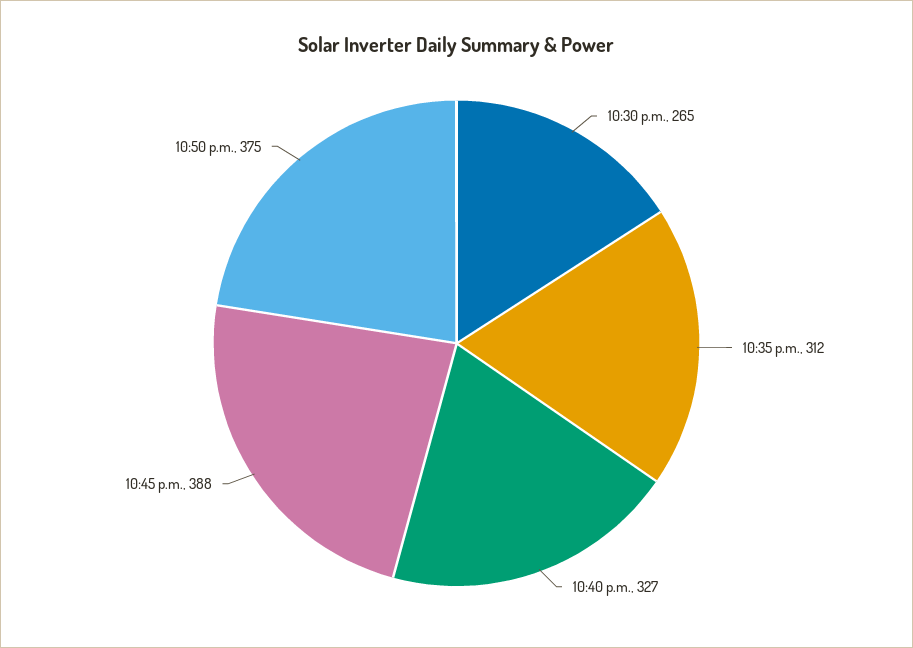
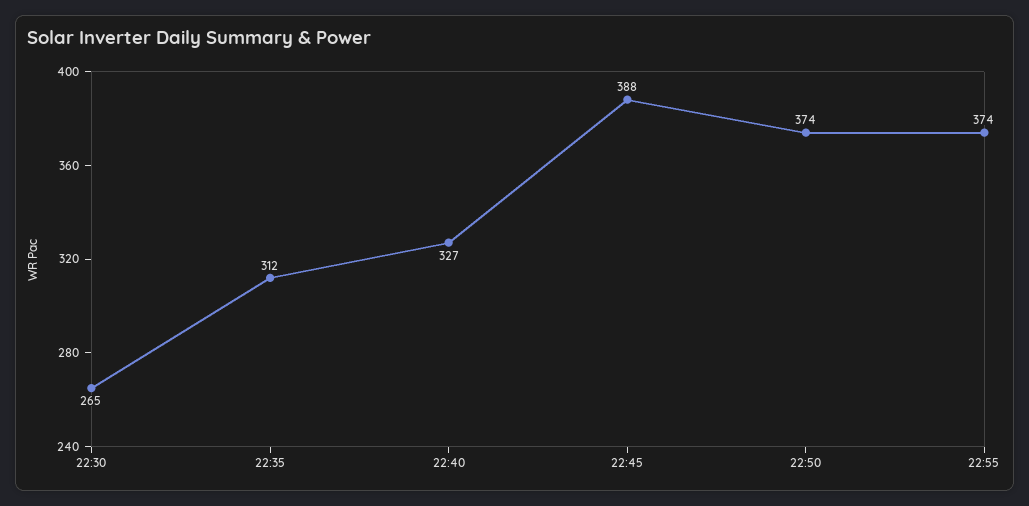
10:50 p.m.: 375 -> 374
22:55: none -> 374

